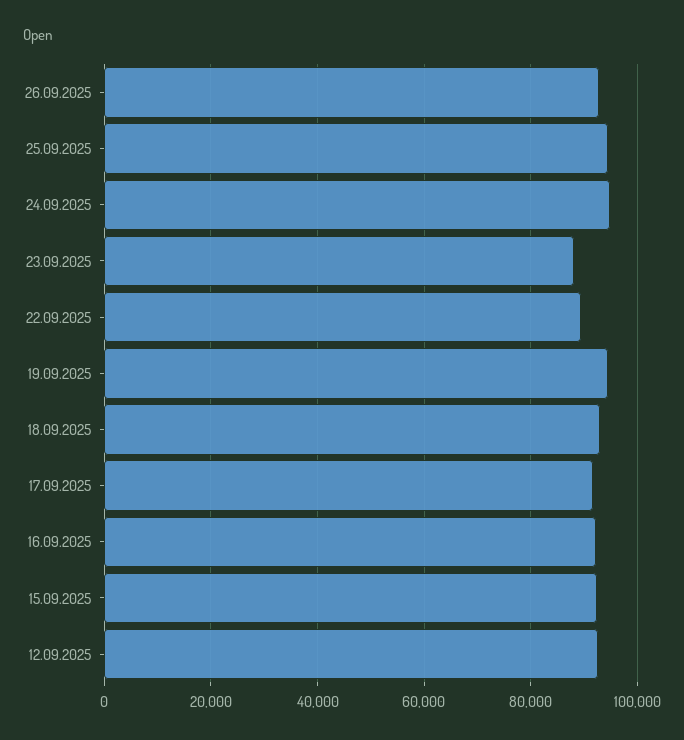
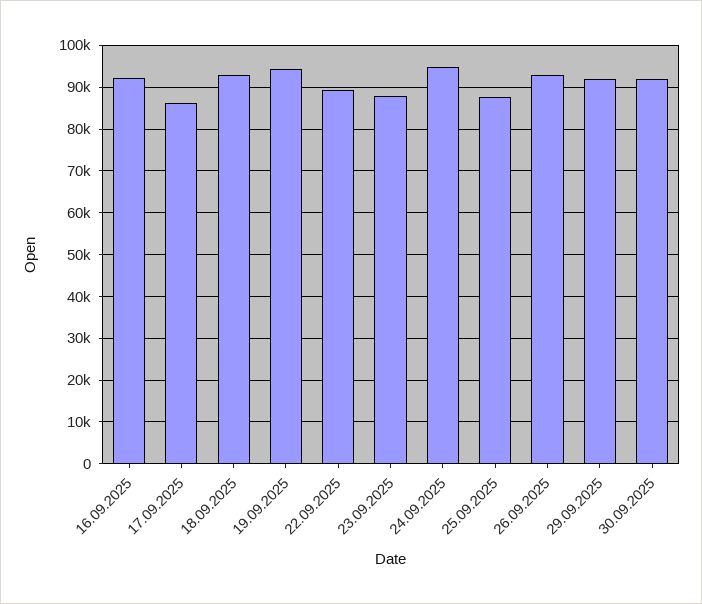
25.09.2025: 94000 -> 88000
17.09.2025: 92000 -> 86000
15.09.2025: 92000 -> none
12.09.2025: 92000 -> none
29.09.2025: none -> 92000
30.09.2025: none -> 92000

